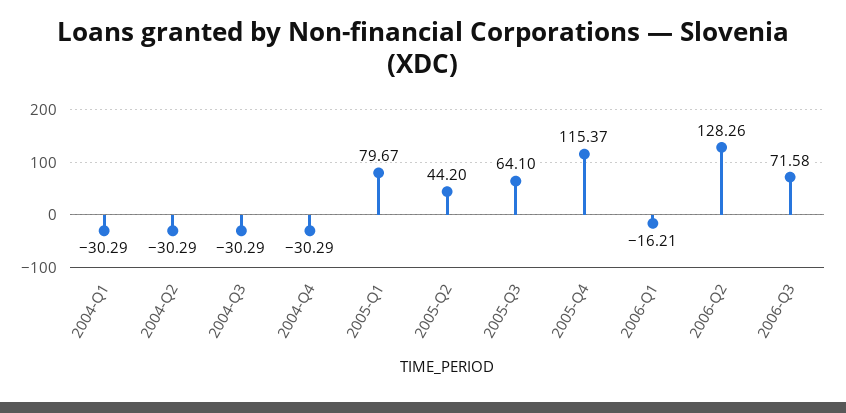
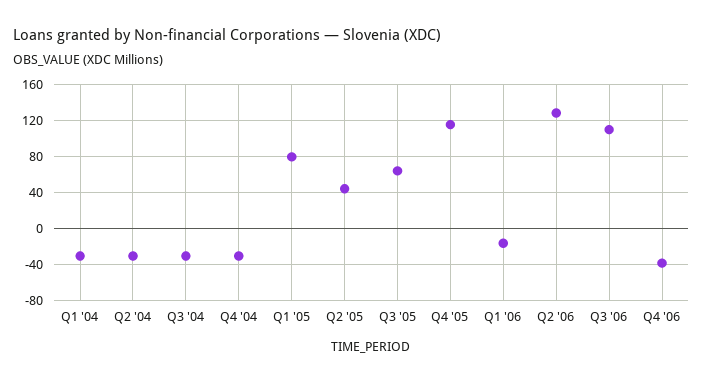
2006-Q3: 71.58 -> 110
Q4 '06: none -> -40

